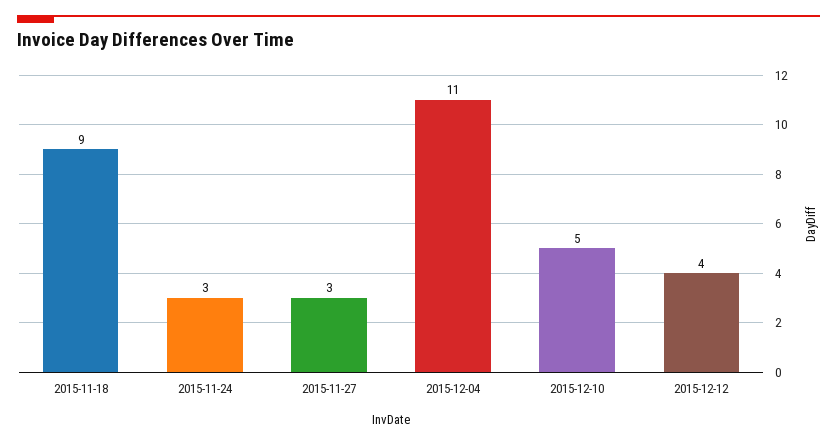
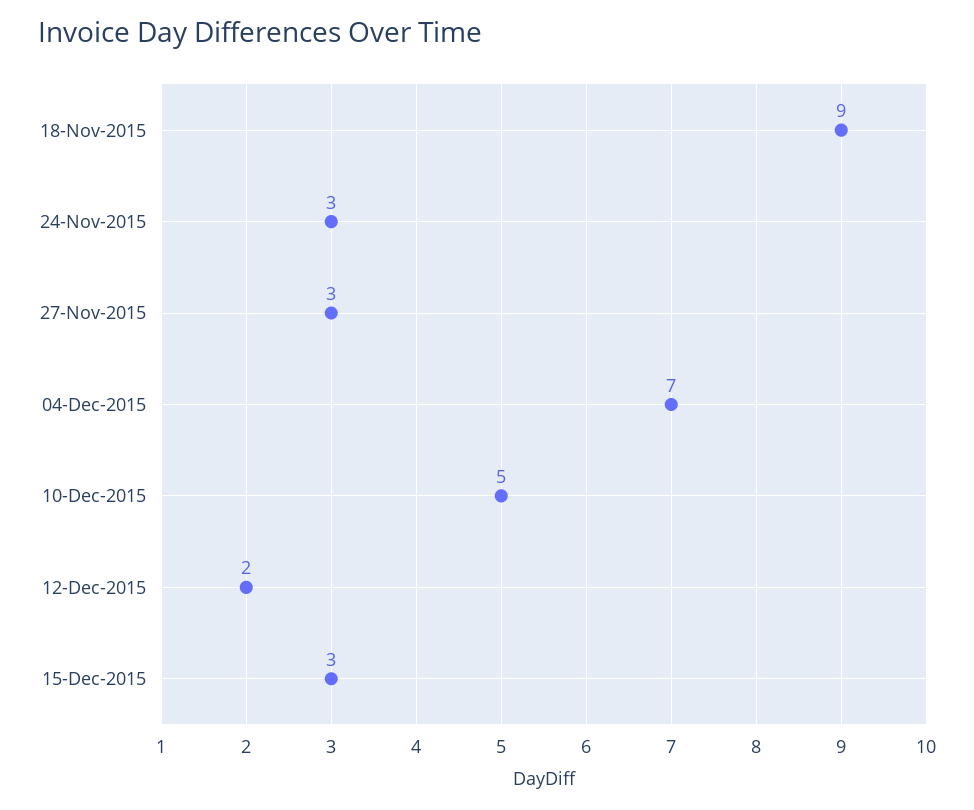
2015-12-04: 11 -> 7
2015-12-12: 4 -> 2
15-Dec-2015: none -> 3

